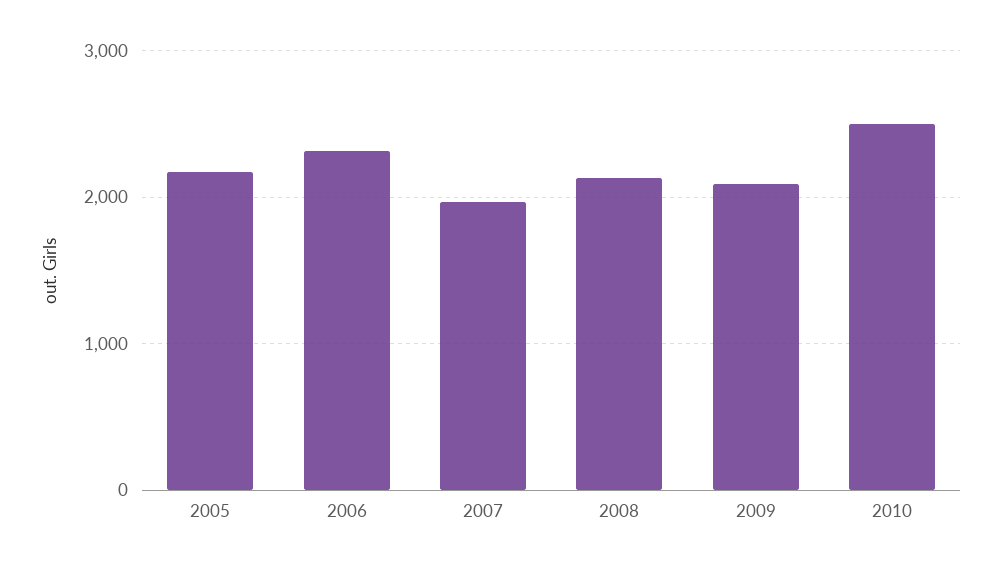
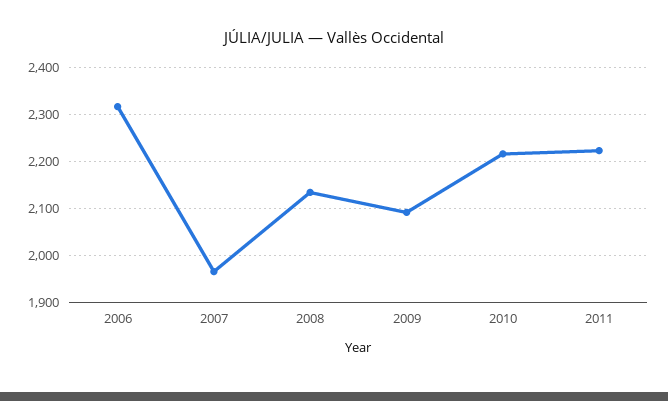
2005: 2200 -> none
2010: 2500 -> 2220
2011: none -> 2220

